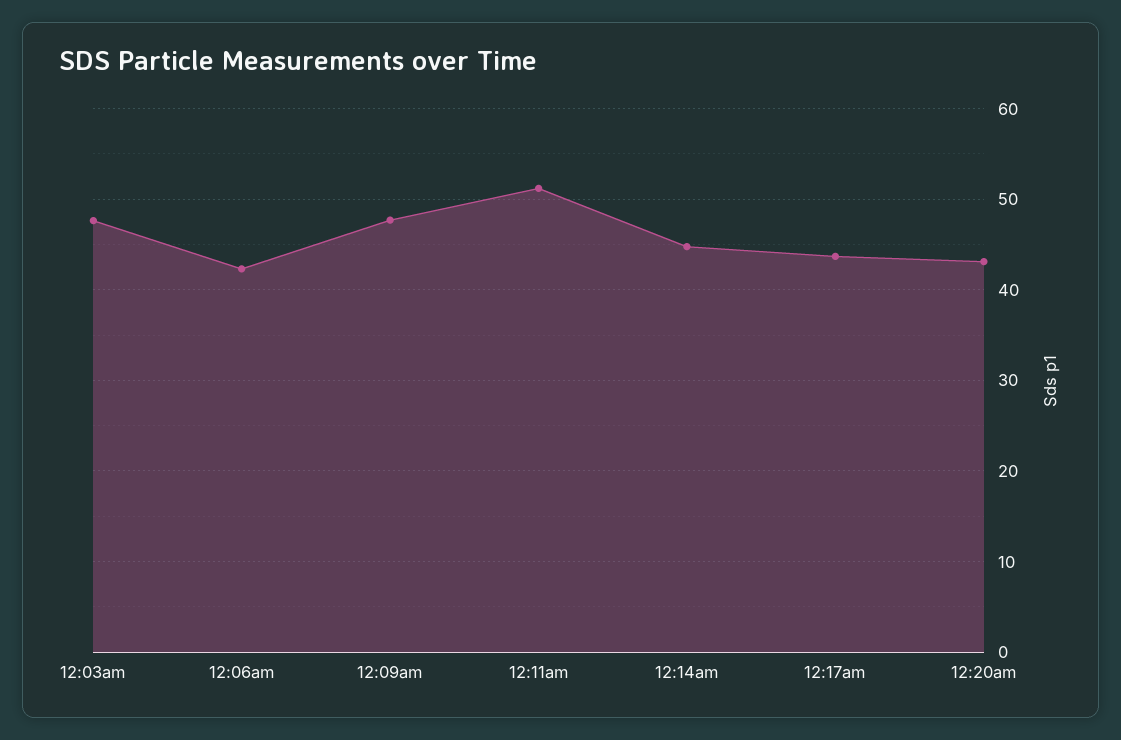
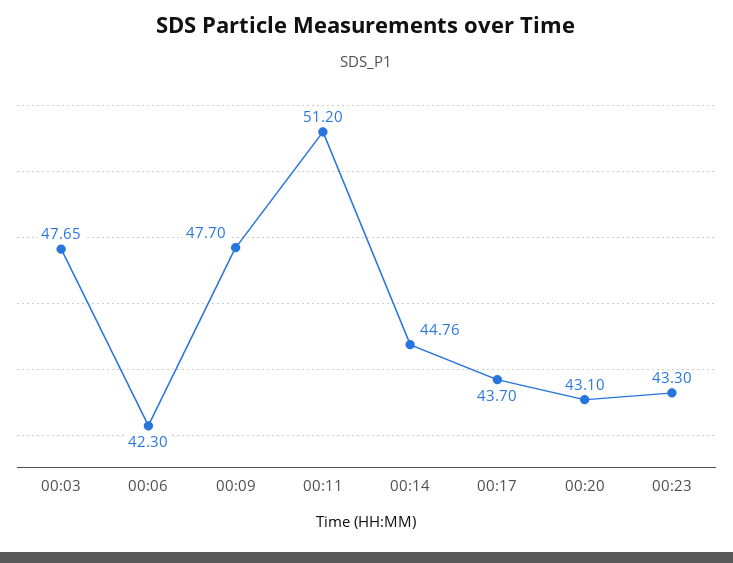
00:23: none -> 43.3

